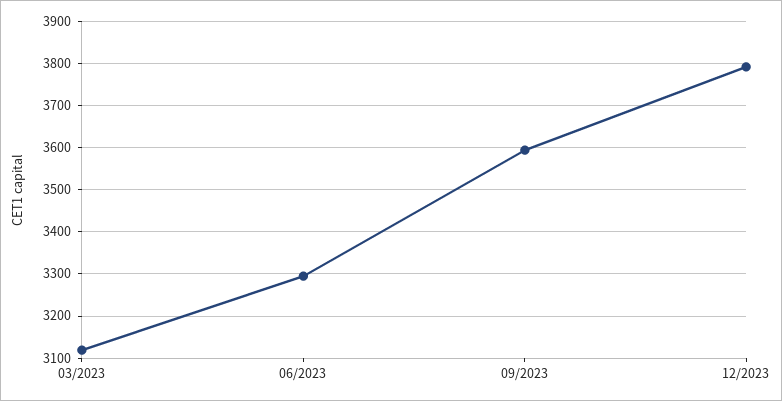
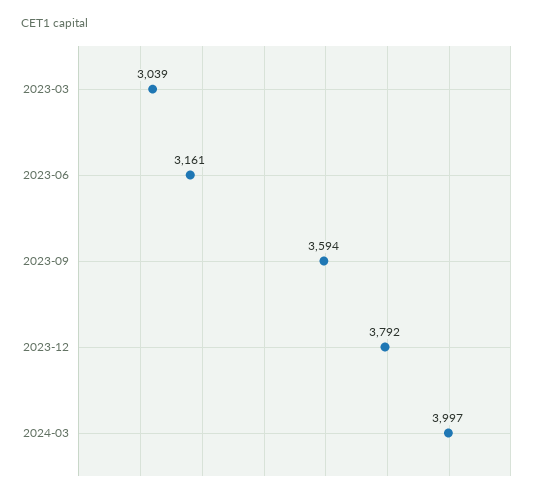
03/2023: 3120 -> 3039
06/2023: 3300 -> 3161
2024-03: none -> 3997

